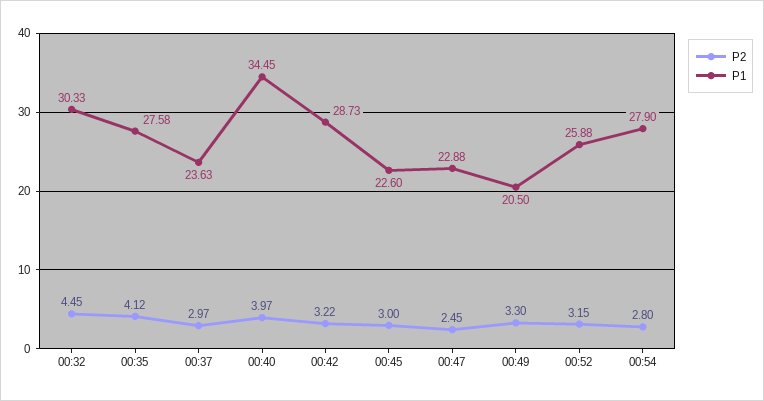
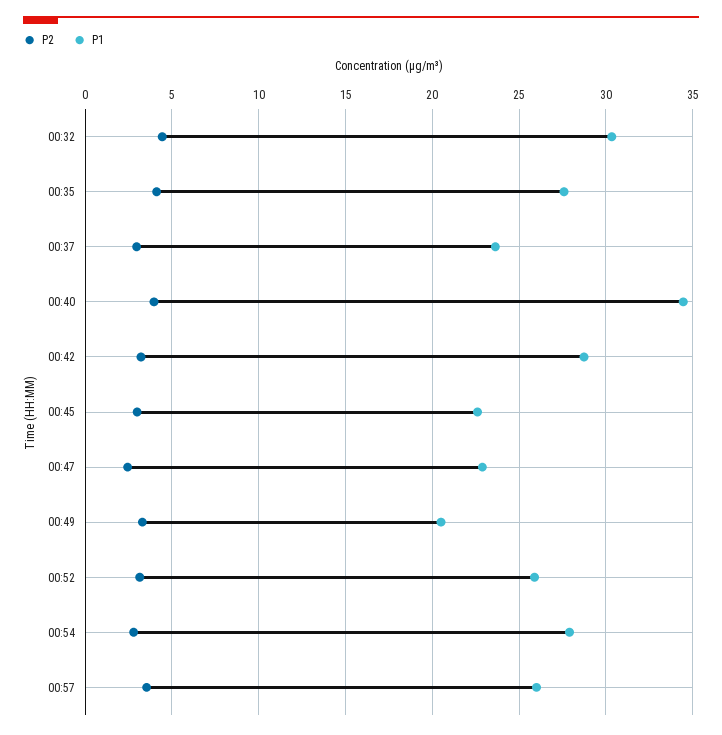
P2, 00:57: none -> 3.5
P1, 00:57: none -> 26

